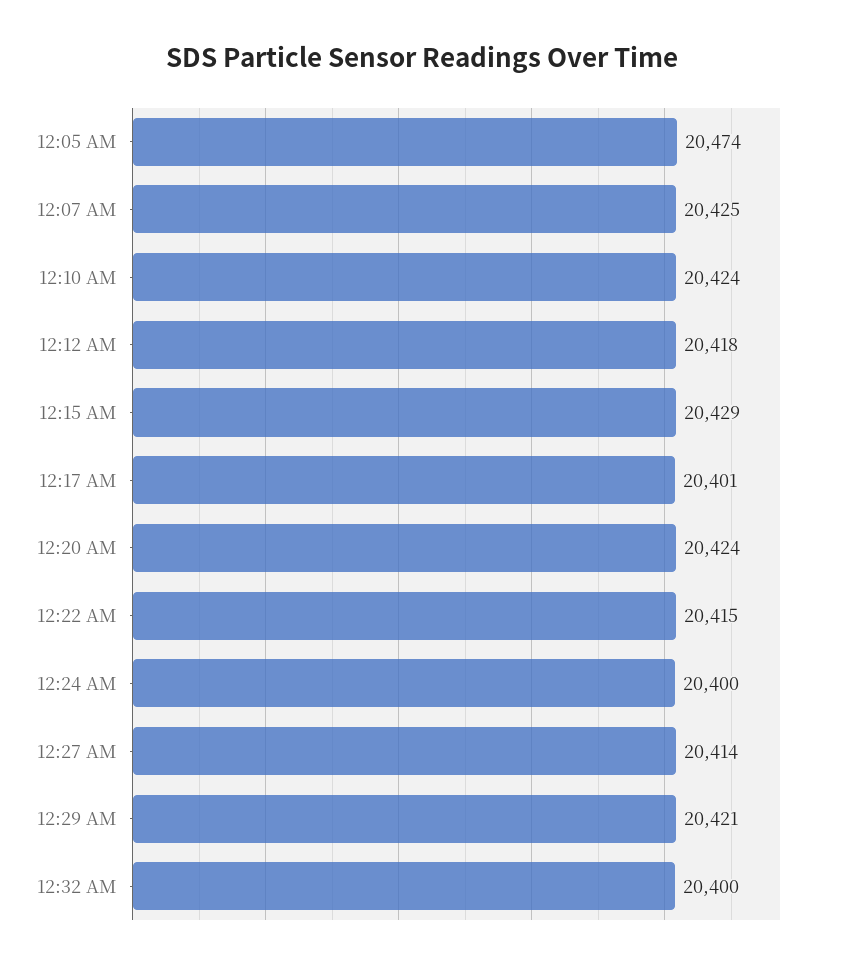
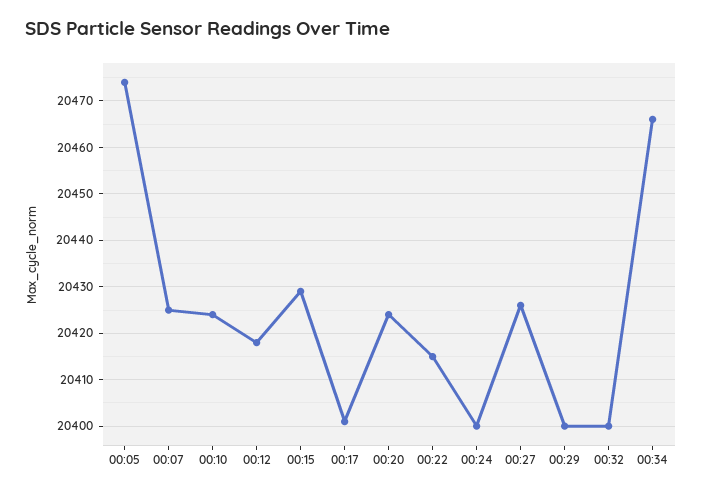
12:27 AM: 20414 -> 20425
12:29 AM: 20421 -> 20400
00:34: none -> 20465

